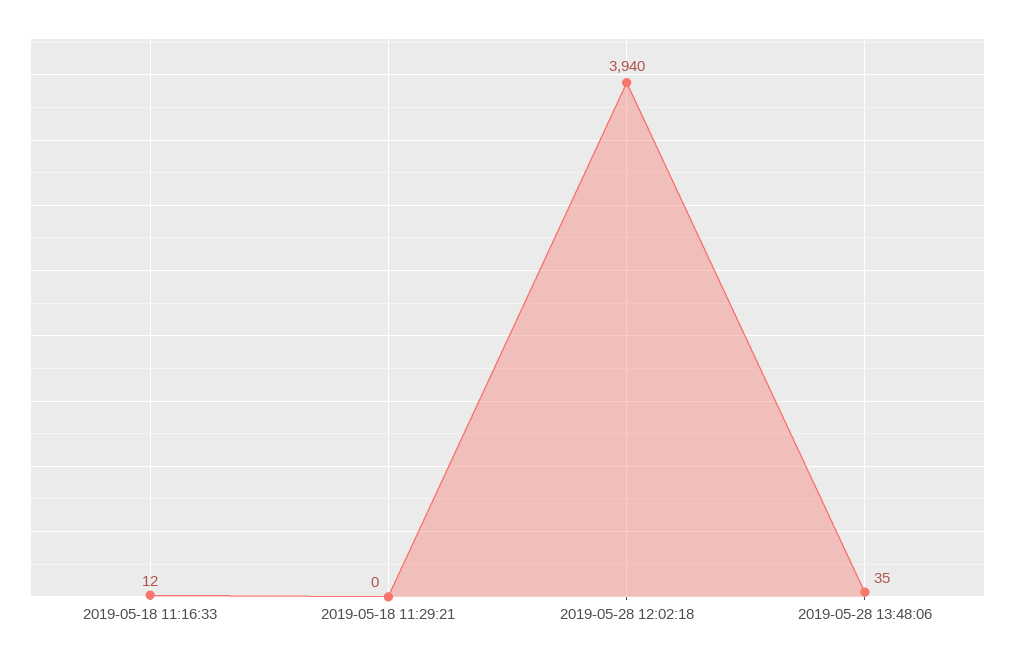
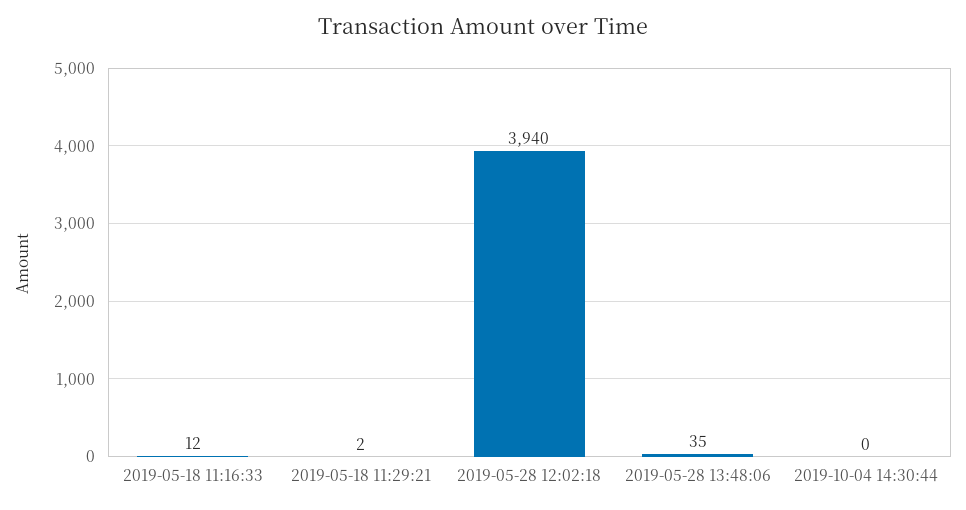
2019-05-18 11:29:21: 0 -> 2
2019-10-04 14:30:44: none -> 0

